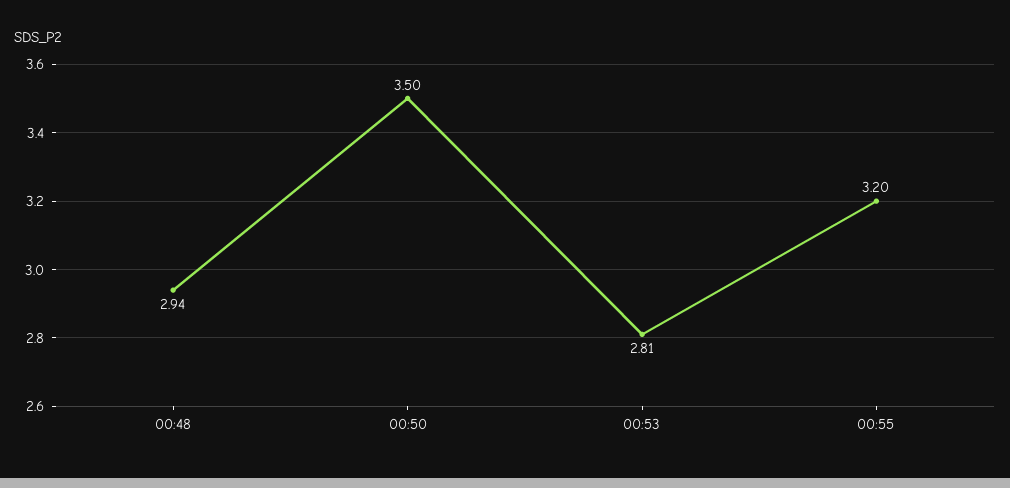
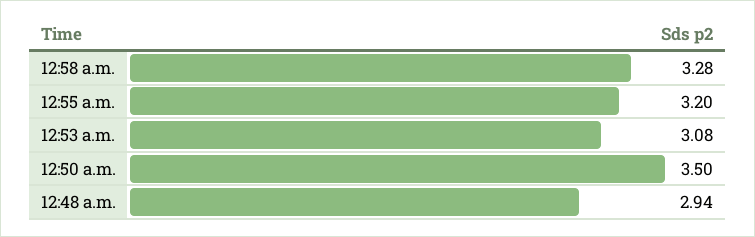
00:53: 2.81 -> 3.08
12:58 a.m.: none -> 3.28

